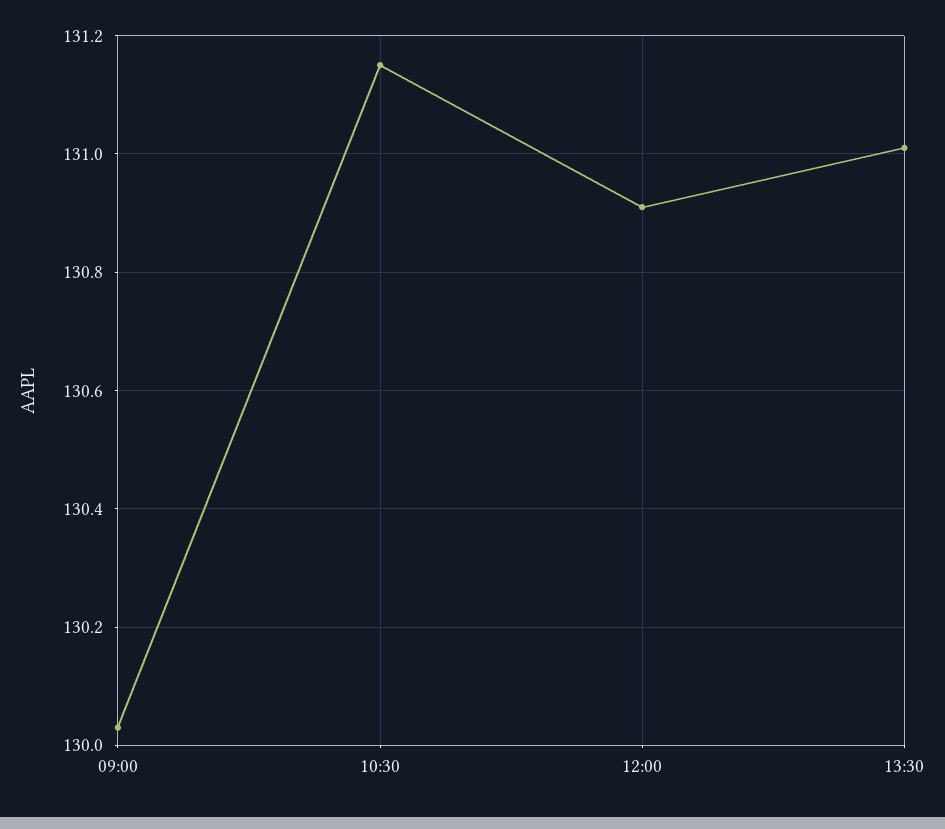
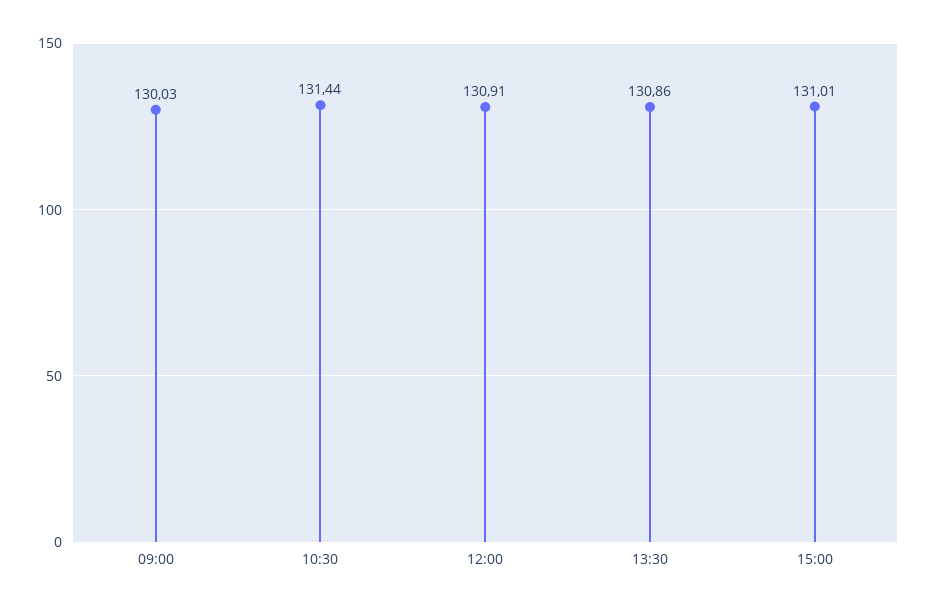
10:30: 131.15 -> 131.44
13:30: 131 -> 130.86
15:00: none -> 131.01

